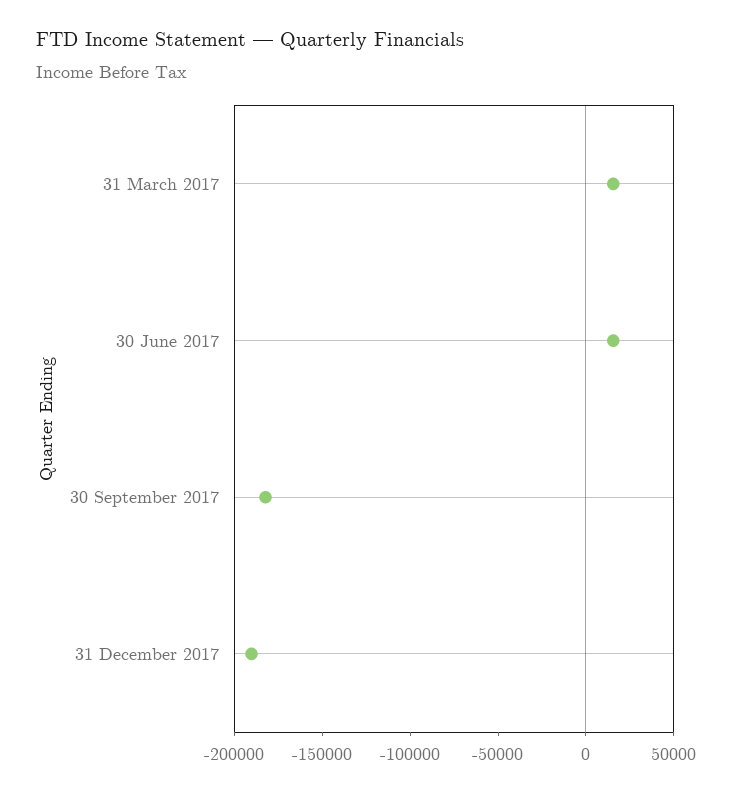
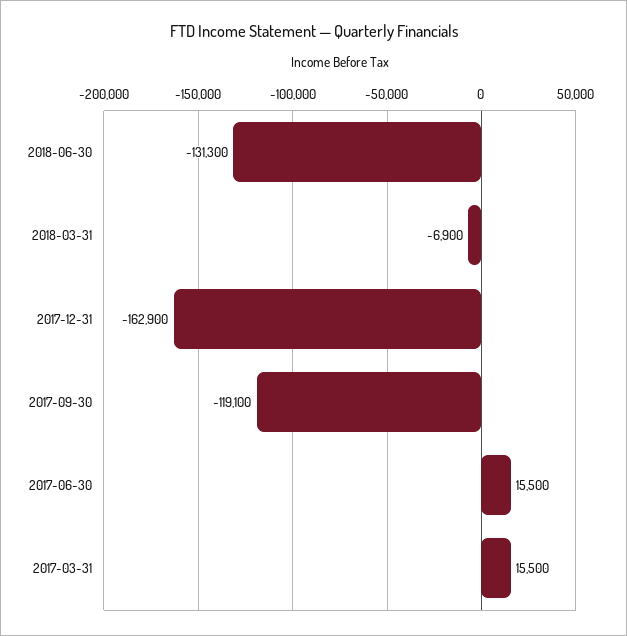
30 September 2017: -180000 -> -119100
31 December 2017: -190000 -> -162900
2018-06-30: none -> -131300
2018-03-31: none -> -6900

